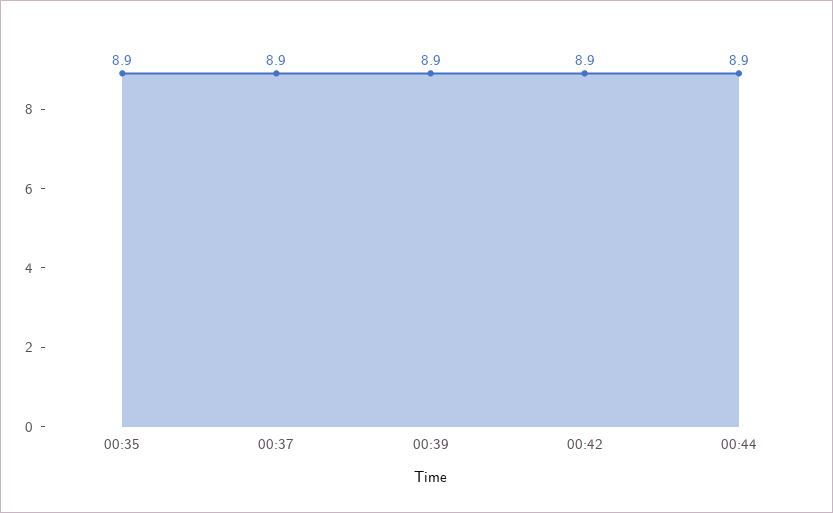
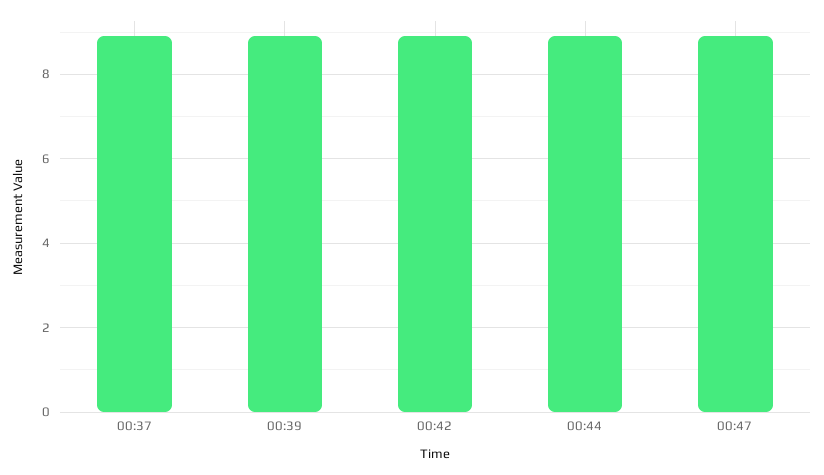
00:35: 8.9 -> none
00:47: none -> 9

